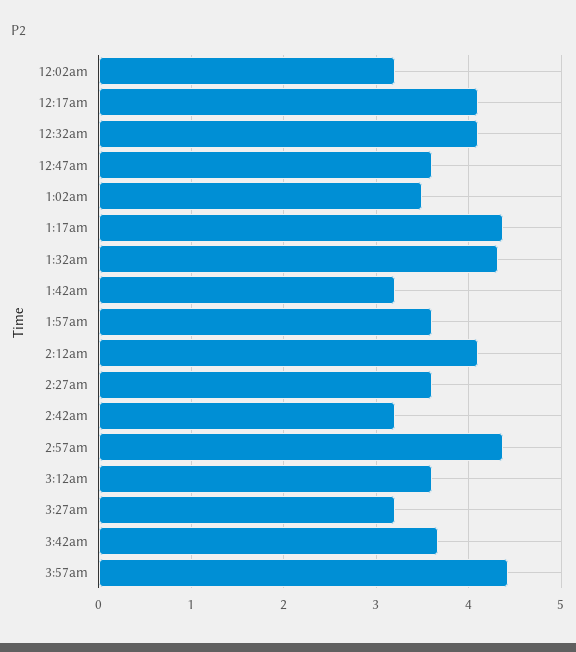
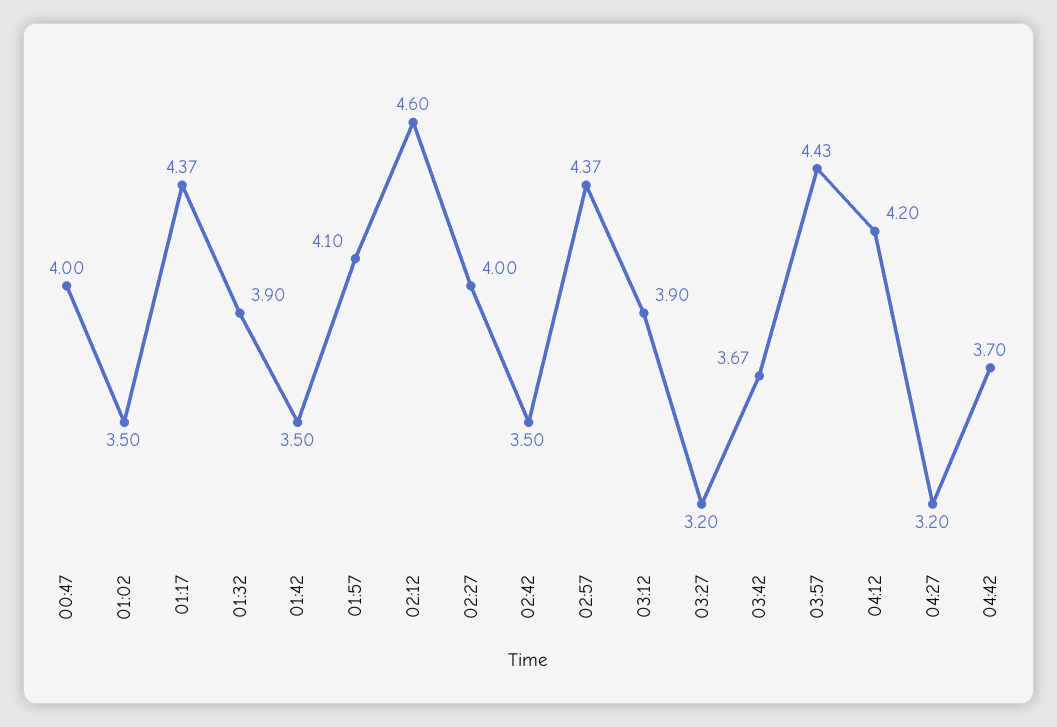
12:02am: 3.2 -> none
12:17am: 4.1 -> none
12:32am: 4.1 -> none
12:47am: 3.6 -> 4
1:32am: 4.3 -> 3.9
1:42am: 3.2 -> 3.5
1:57am: 3.6 -> 4.1
2:12am: 4.1 -> 4.6
2:27am: 3.6 -> 4
2:42am: 3.2 -> 3.5
3:12am: 3.6 -> 3.9
04:12: none -> 4.2
04:27: none -> 3.2
04:42: none -> 3.7

